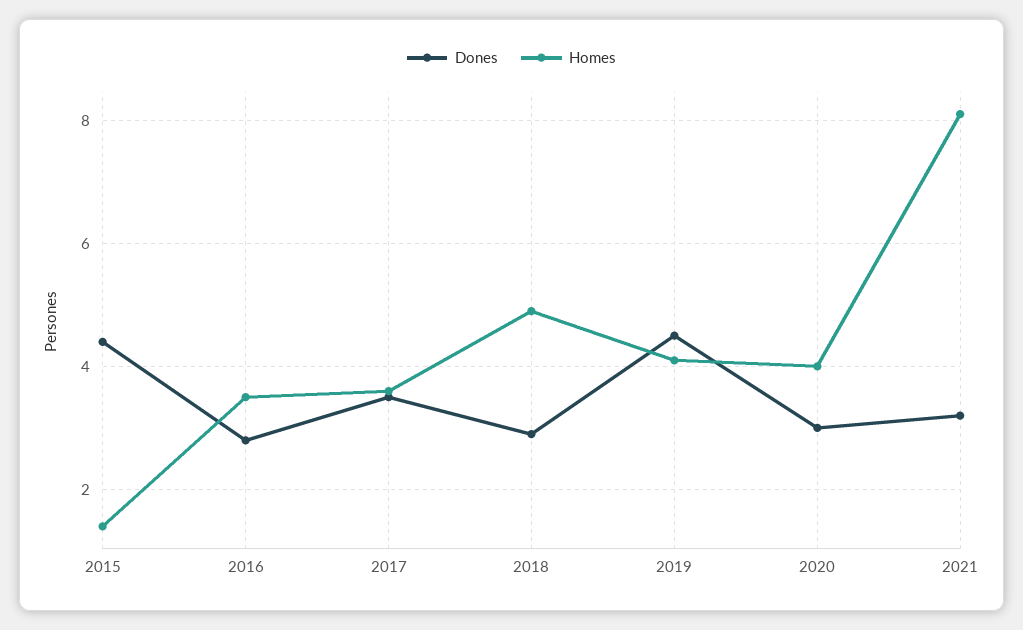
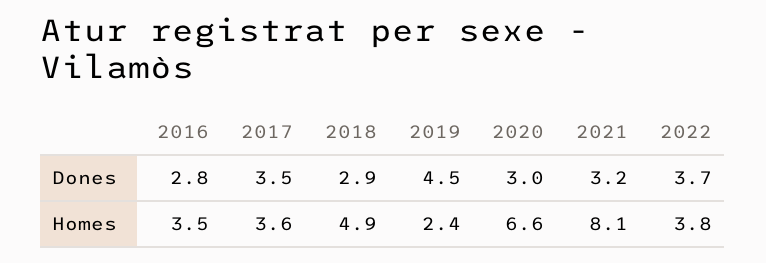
Dones, 2015: 4.5 -> none
Homes, 2015: 1.5 -> none
Homes, 2019: 4 -> 2.4
Homes, 2020: 4 -> 6.6
Dones, 2022: none -> 3.7
Homes, 2022: none -> 3.8

